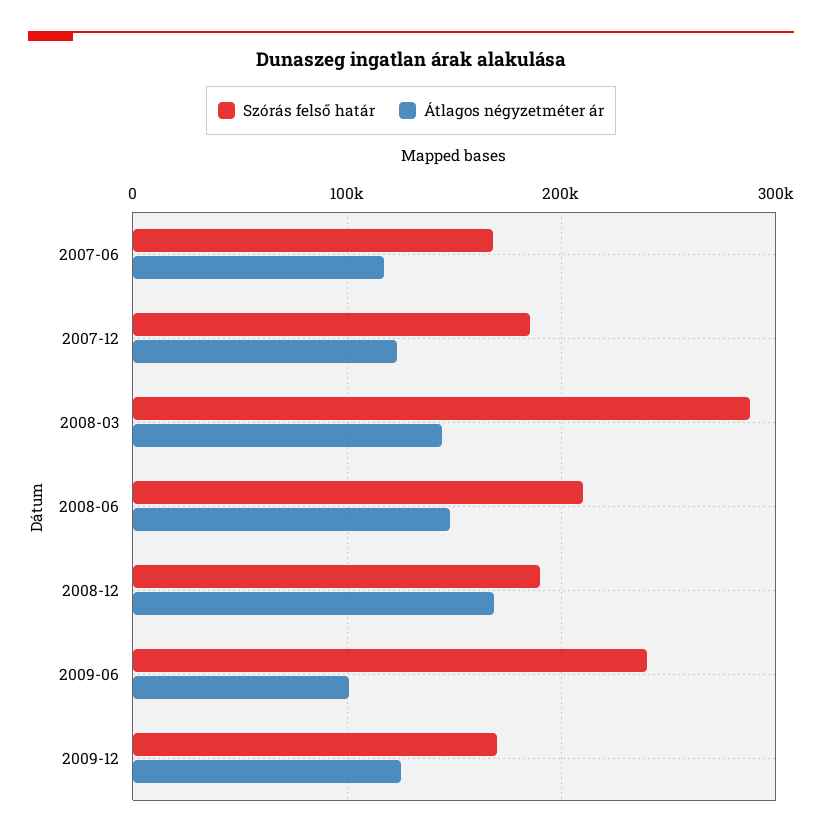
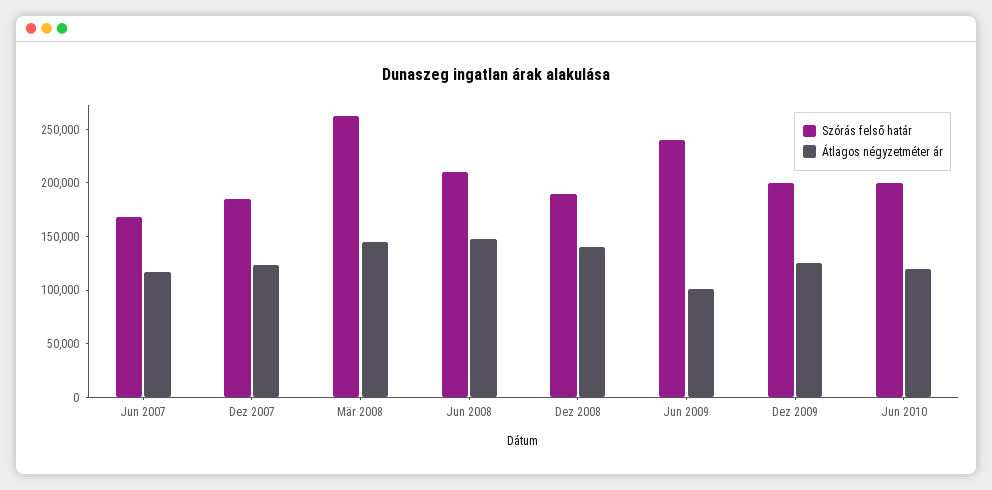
Szórás felső határ, 2008-03: 290000 -> 260000
Átlagos négyzetméter ár, 2008-12: 170000 -> 140000
Szórás felső határ, 2009-12: 170000 -> 200000
Szórás felső határ, Jun 2010: none -> 200000
Átlagos négyzetméter ár, Jun 2010: none -> 120000

